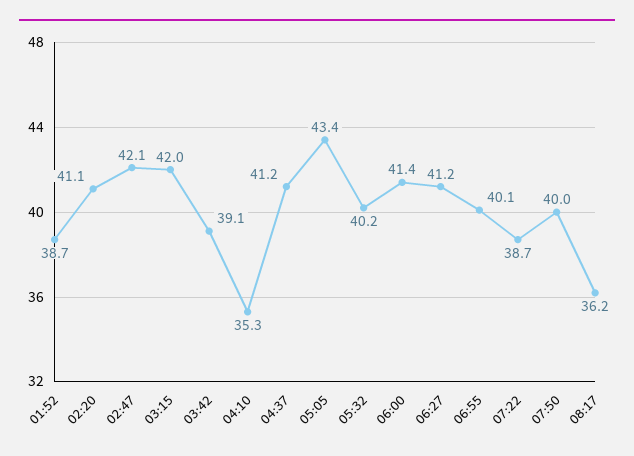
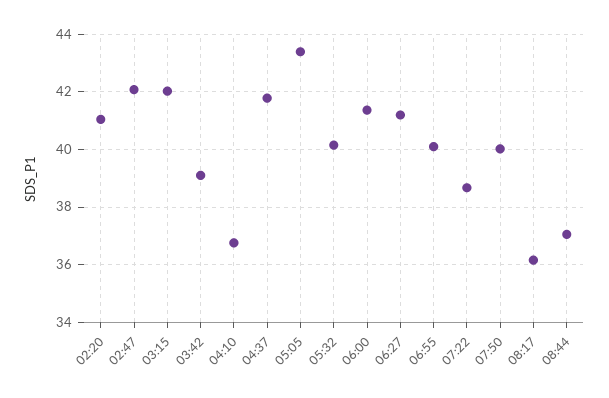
01:52: 38.7 -> none
04:10: 35.3 -> 36.75
04:37: 41.2 -> 41.75
08:44: none -> 37

